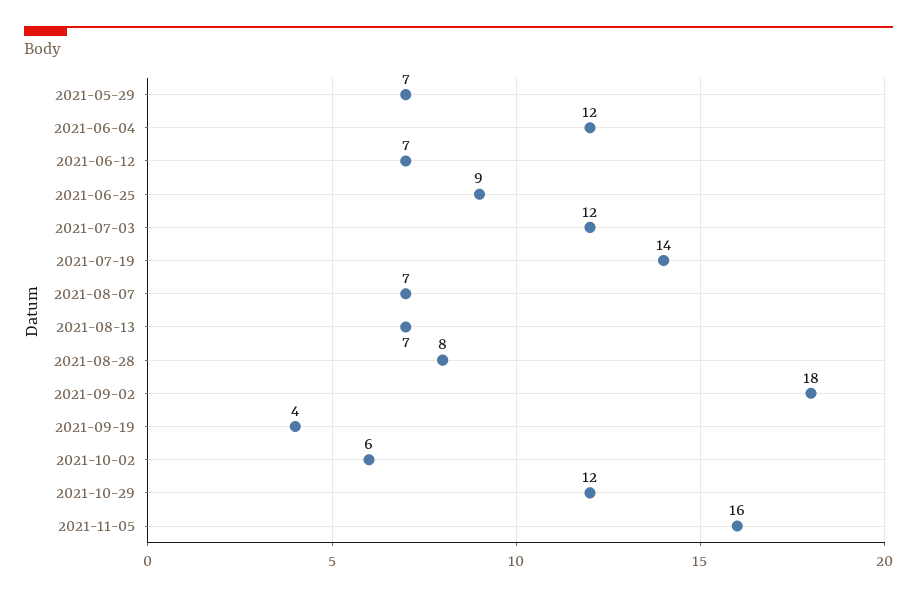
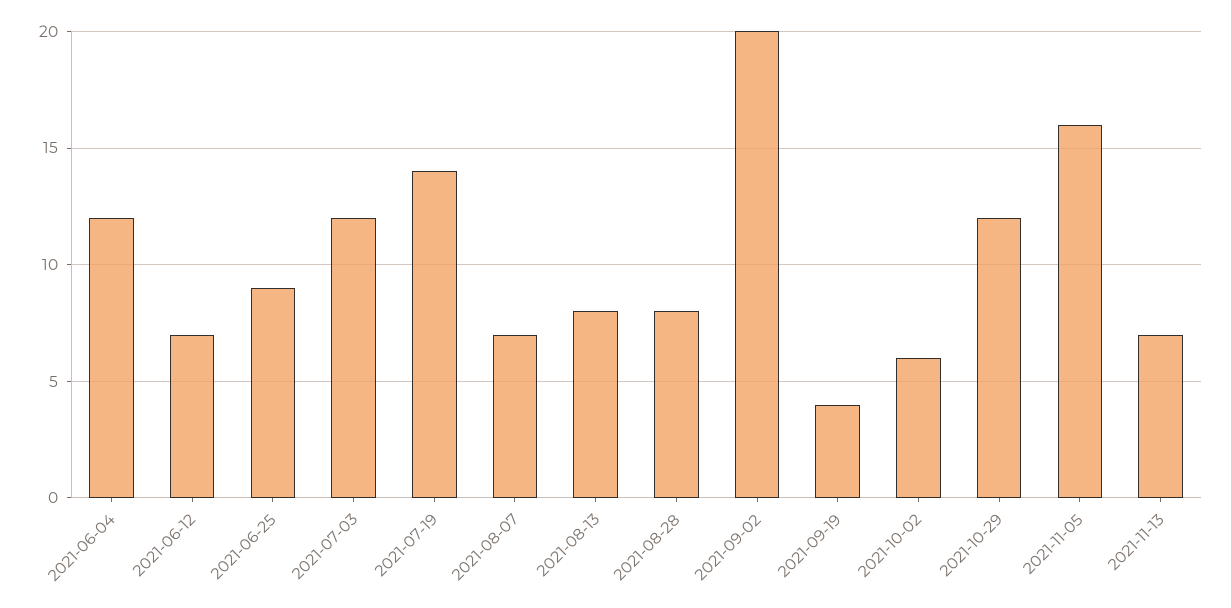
2021-05-29: 7 -> none
2021-08-13: 7 -> 8
2021-09-02: 18 -> 20
2021-11-13: none -> 7

